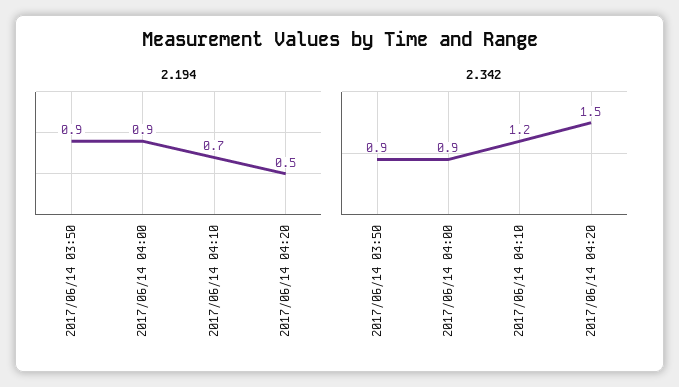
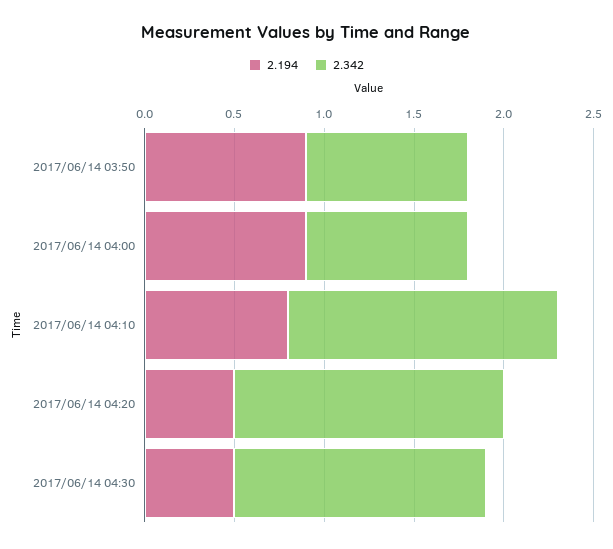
2.194, 2017/06/14 04:10: 0.7 -> 0.8
2.342, 2017/06/14 04:10: 1.2 -> 1.5
2.194, 2017/06/14 04:30: none -> 0.5
2.342, 2017/06/14 04:30: none -> 1.4

